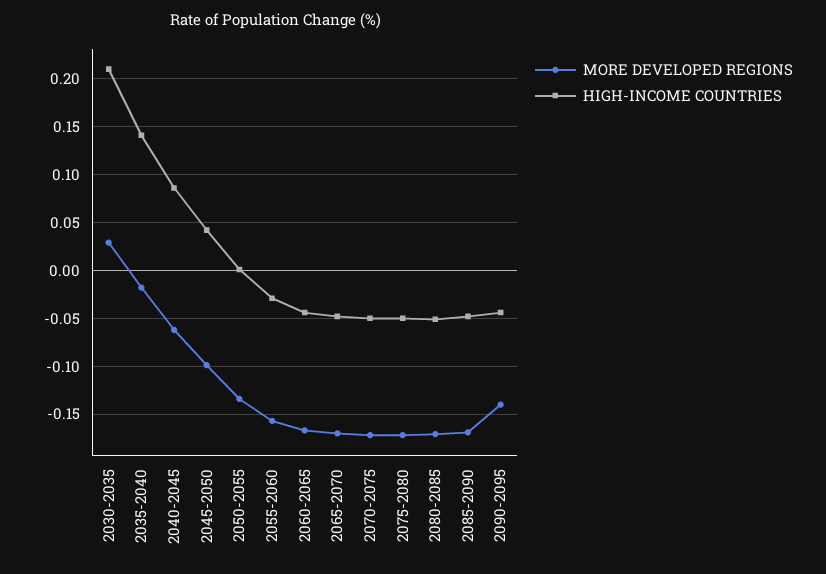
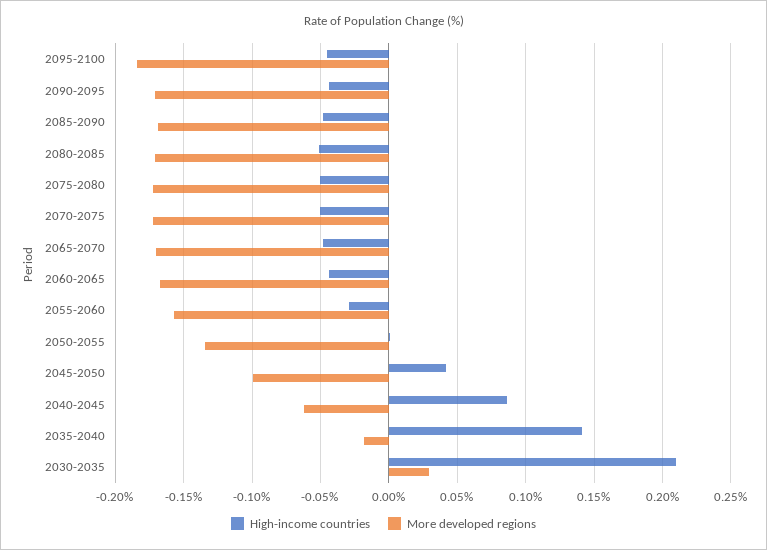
MORE DEVELOPED REGIONS, 2090-2095: -0.14 -> -0.17
HIGH-INCOME COUNTRIES, 2095-2100: none -> -0.045
MORE DEVELOPED REGIONS, 2095-2100: none -> -0.185

